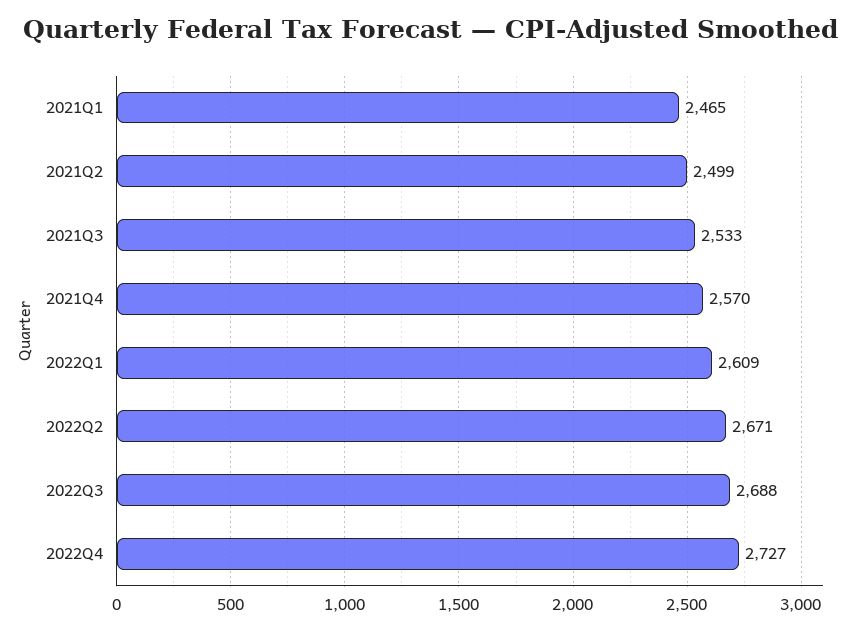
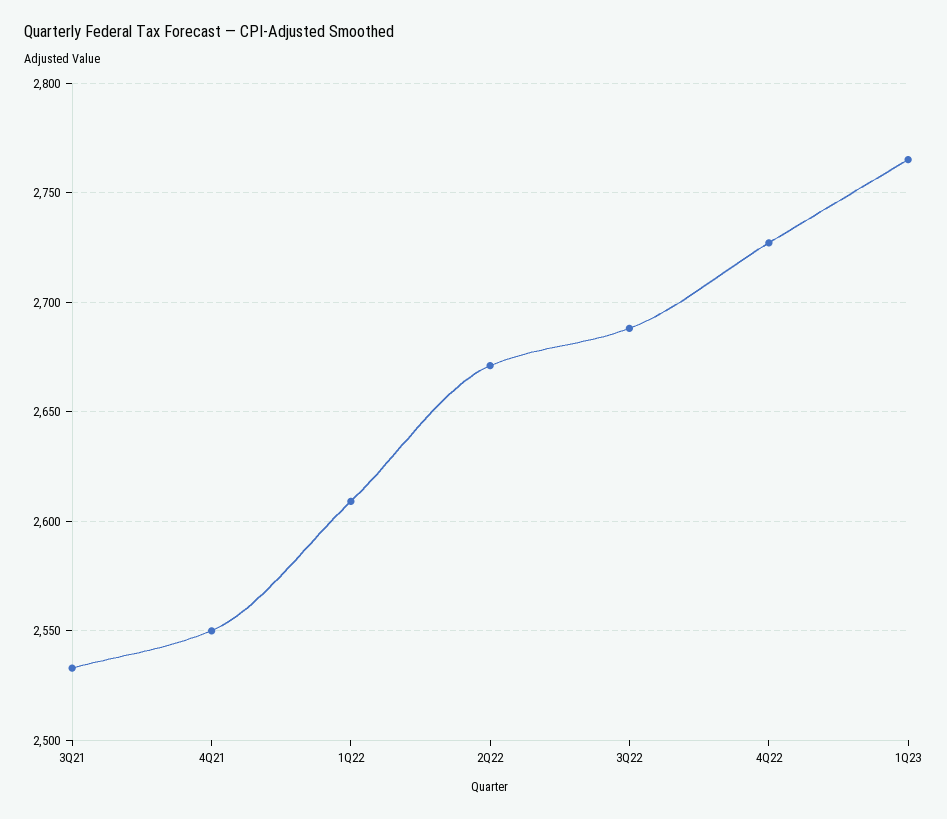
2021Q1: 2465 -> none
2021Q2: 2499 -> none
2021Q4: 2570 -> 2550
1Q23: none -> 2765

